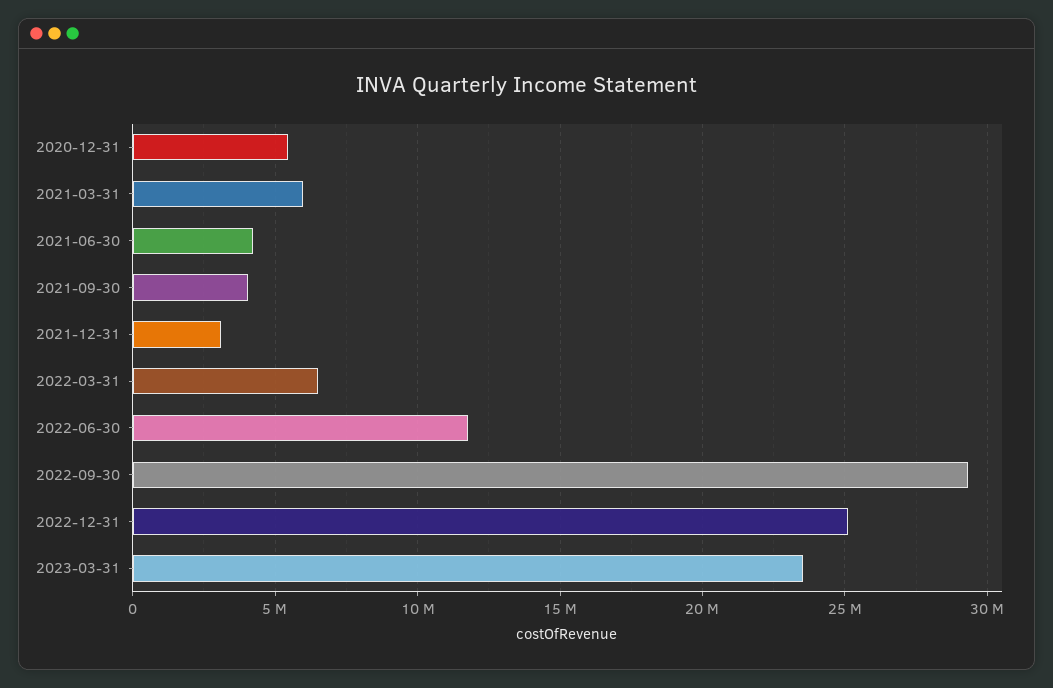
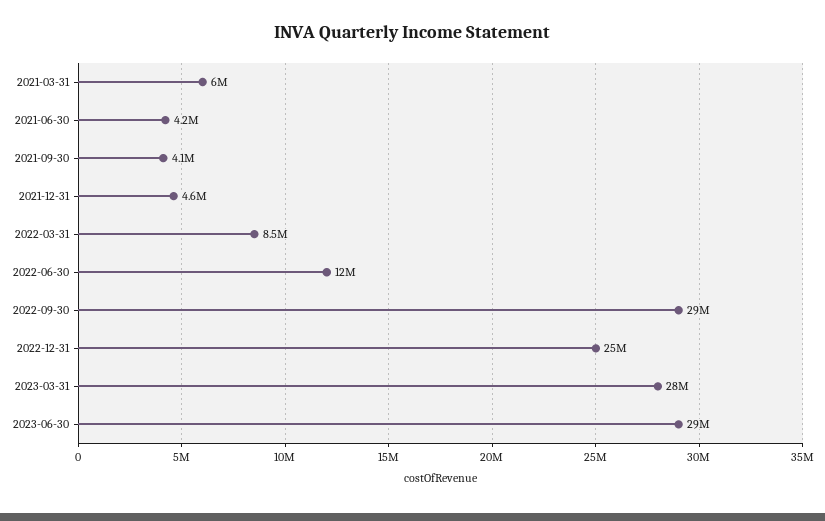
2020-12-31: 5500000 -> none
2021-12-31: 3000000 -> 4600000
2022-03-31: 6500000 -> 8500000
2023-03-31: 23500000 -> 28000000
2023-06-30: none -> 29000000

